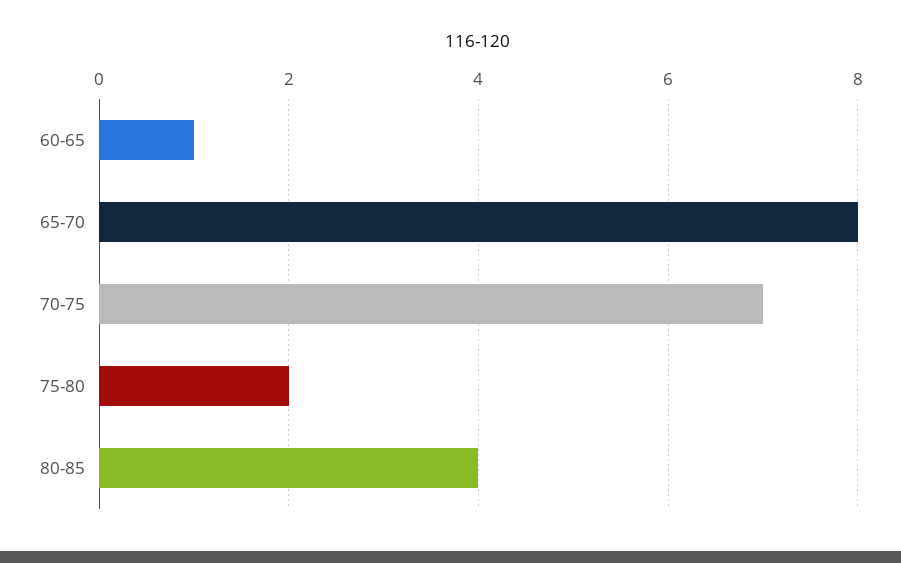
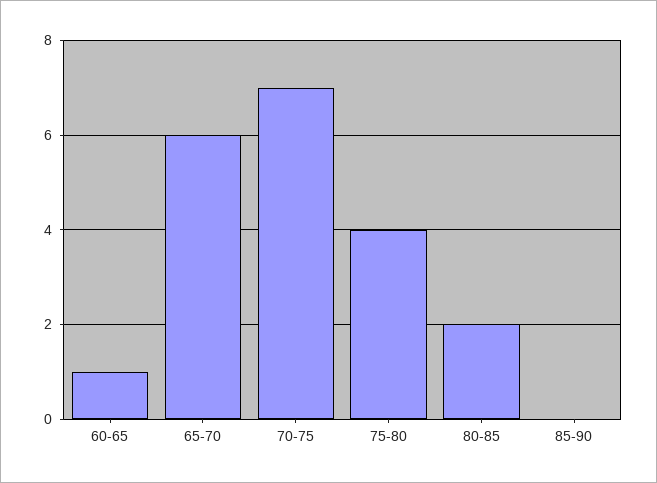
65-70: 8 -> 6
75-80: 2 -> 4
80-85: 4 -> 2
85-90: none -> 0

